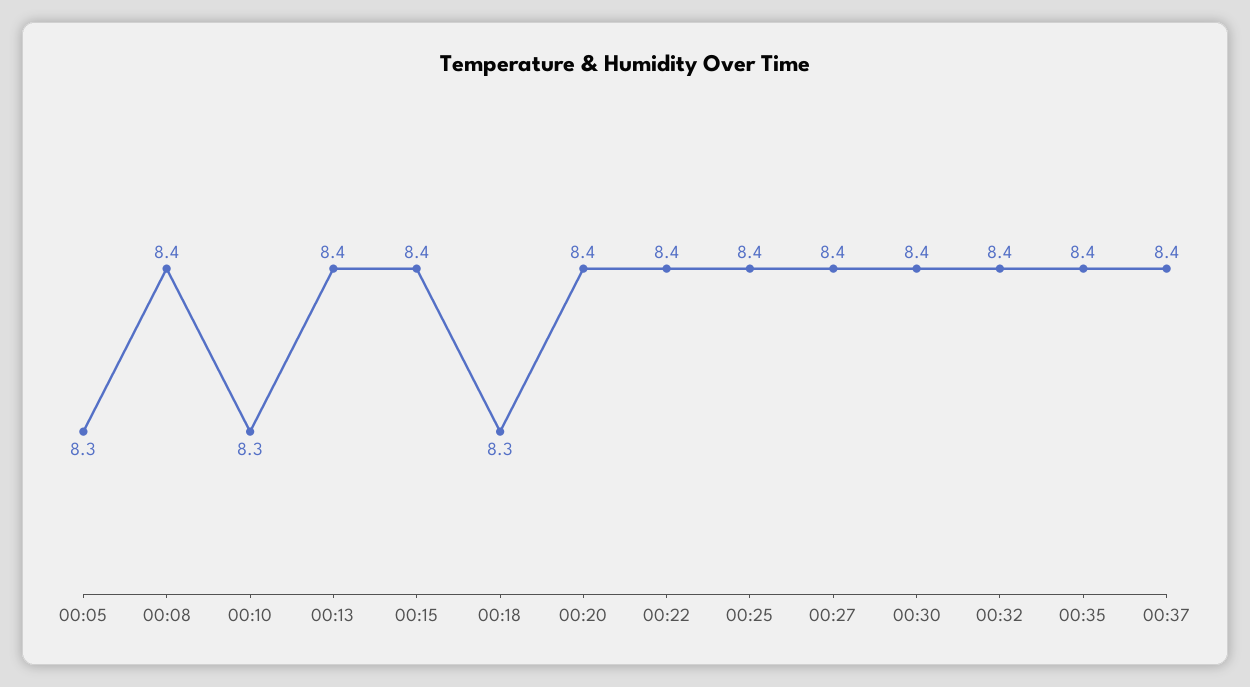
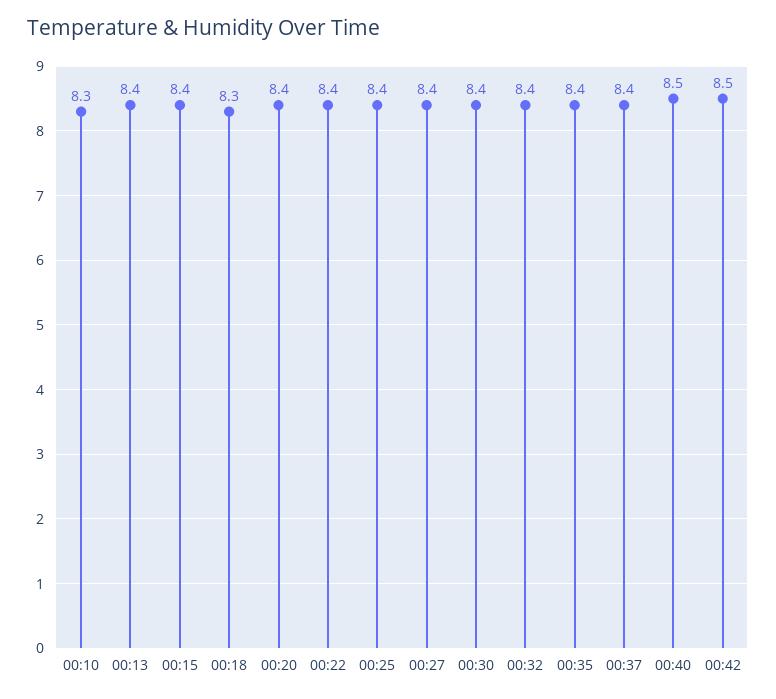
00:05: 8.3 -> none
00:08: 8.4 -> none
00:40: none -> 8.5
00:42: none -> 8.5

